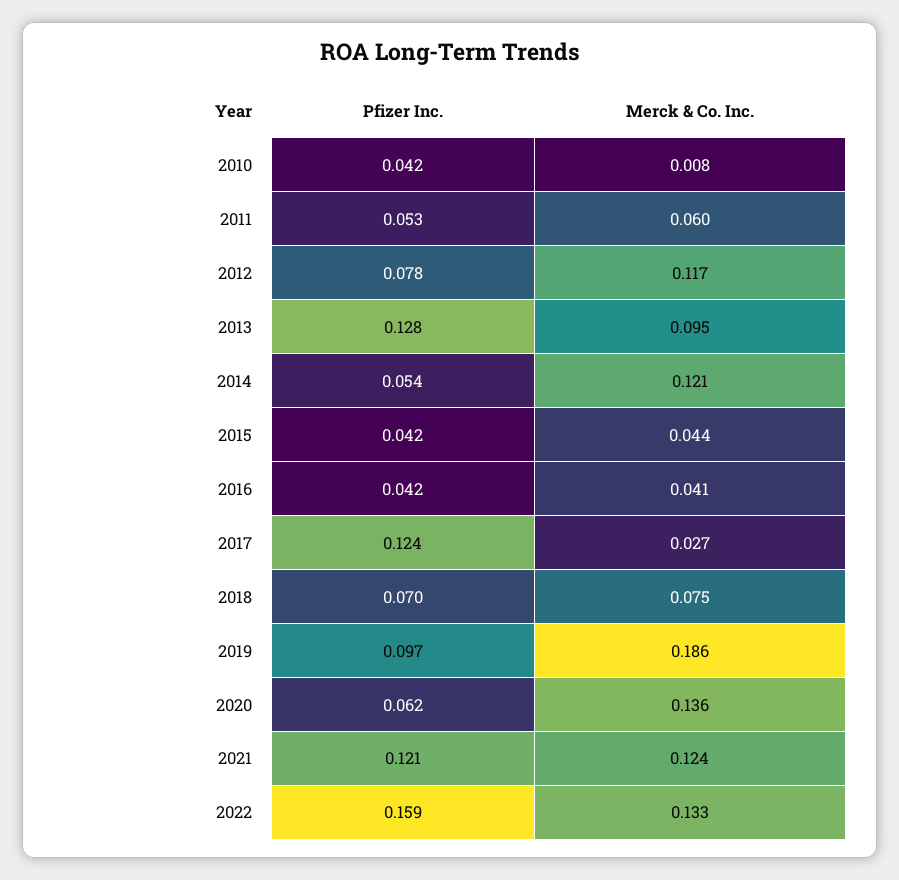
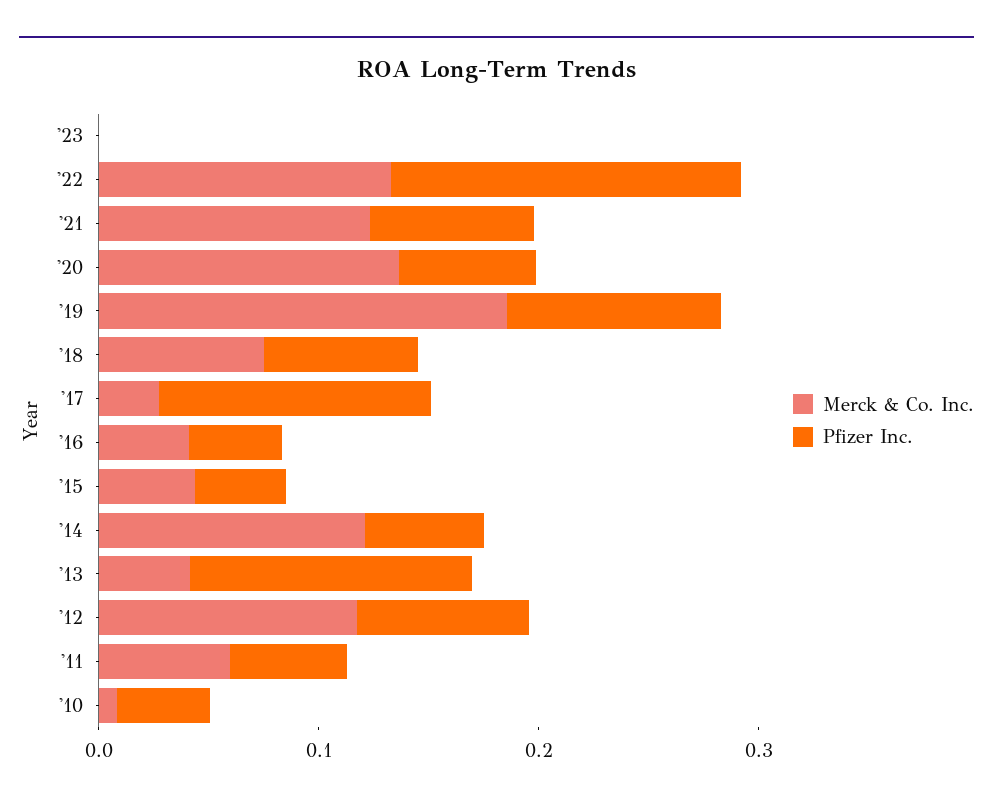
Merck & Co. Inc., 2013: 0.095 -> 0.04
Pfizer Inc., 2021: 0.121 -> 0.08
Merck & Co. Inc., '23: none -> 0
Pfizer Inc., '23: none -> 0

